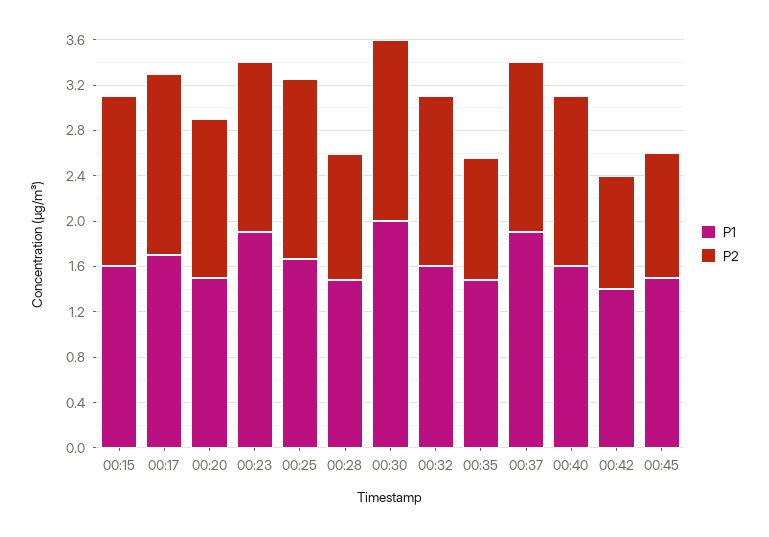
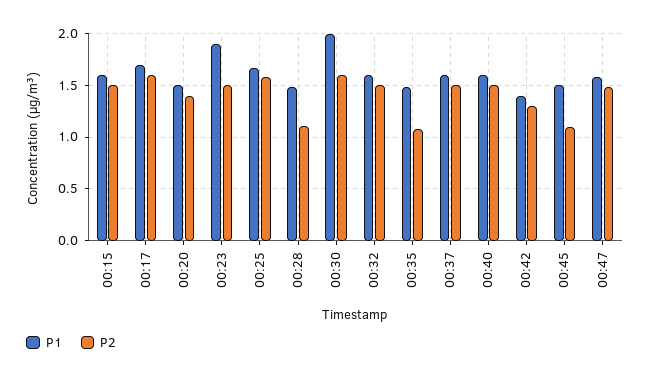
P1, 00:37: 1.9 -> 1.6
P2, 00:42: 1 -> 1.3
P1, 00:47: none -> 1.6
P2, 00:47: none -> 1.5

